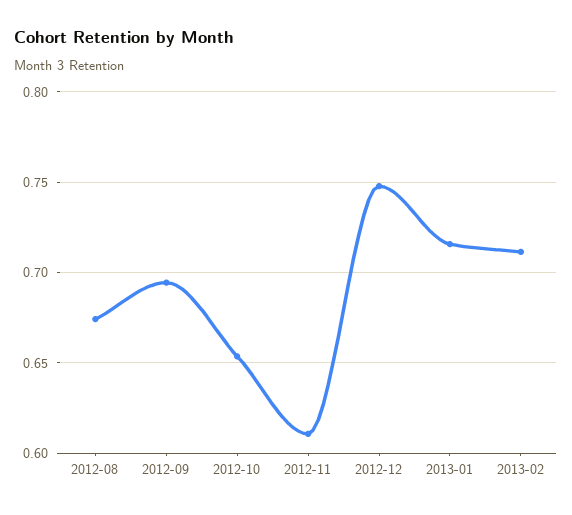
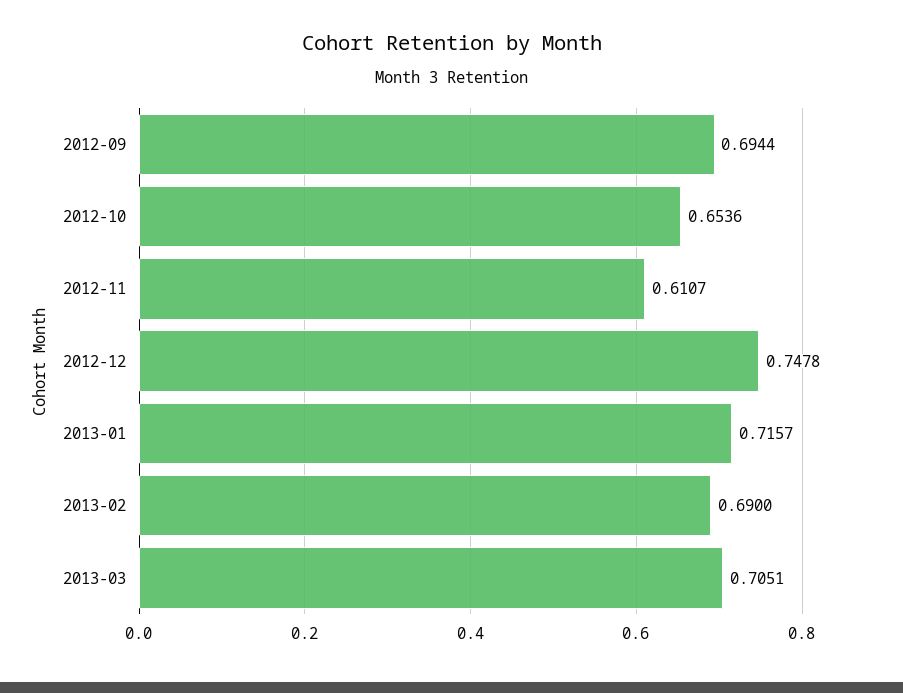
2012-08: 0.675 -> none
2013-02: 0.71 -> 0.69
2013-03: none -> 0.7051

